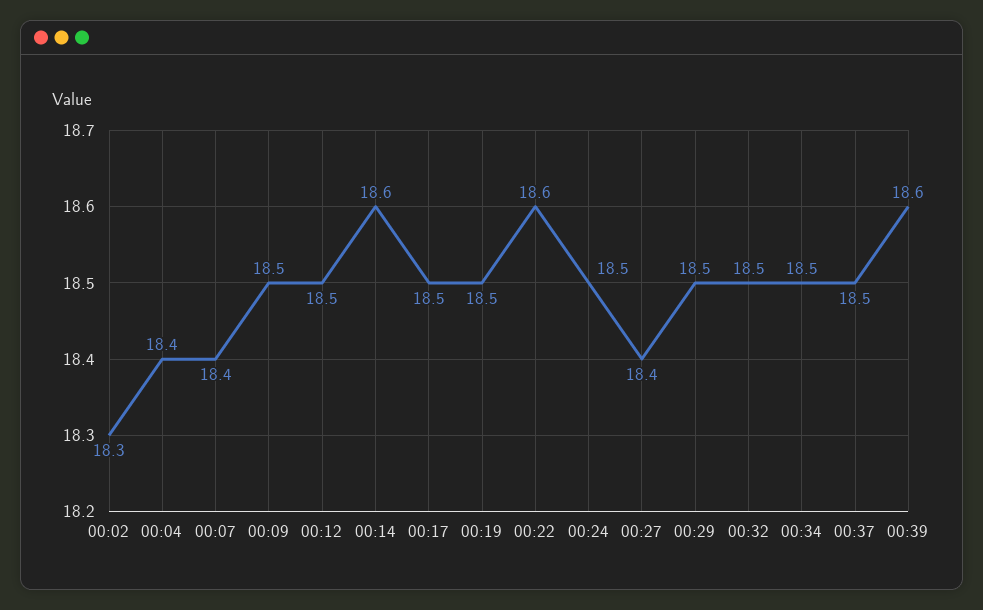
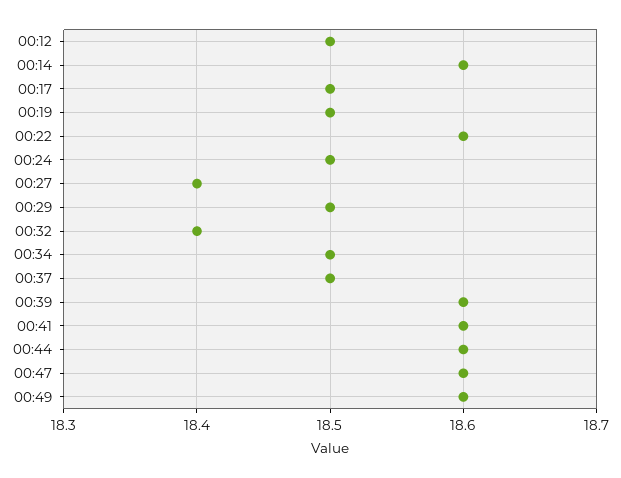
00:02: 18.3 -> none
00:04: 18.4 -> none
00:07: 18.4 -> none
00:09: 18.5 -> none
00:32: 18.5 -> 18.4
00:41: none -> 18.6
00:44: none -> 18.6
00:47: none -> 18.6
00:49: none -> 18.6

